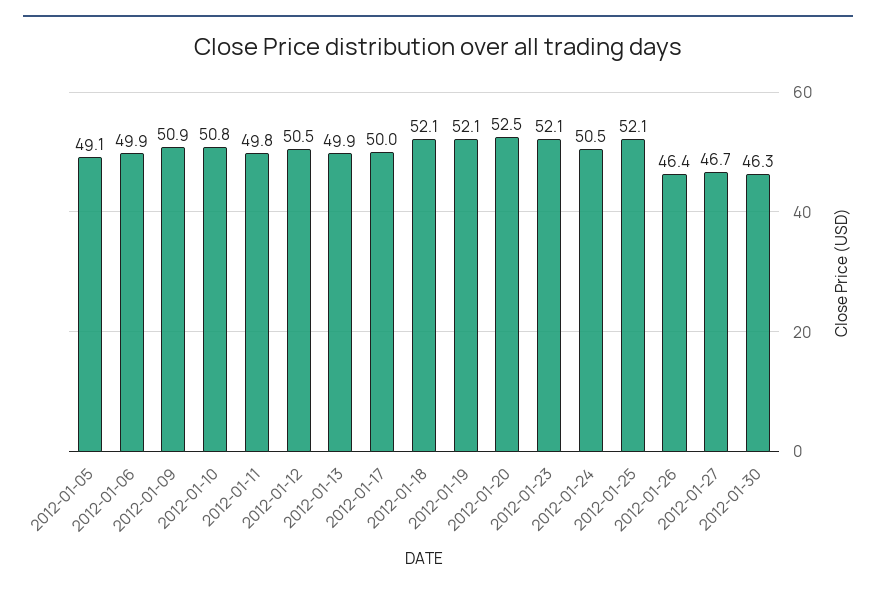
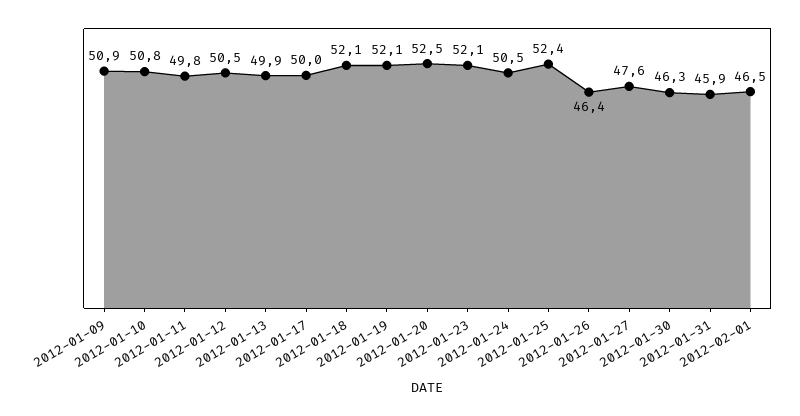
2012-01-05: 49.1 -> none
2012-01-06: 49.9 -> none
2012-01-25: 52.1 -> 52.4
2012-01-27: 46.7 -> 47.6
2012-01-31: none -> 45.9
2012-02-01: none -> 46.5

